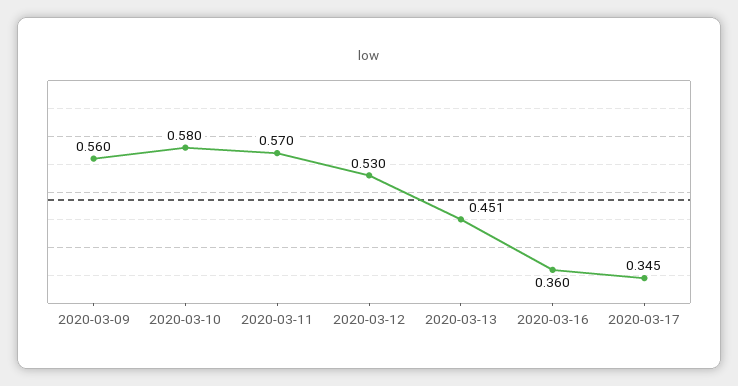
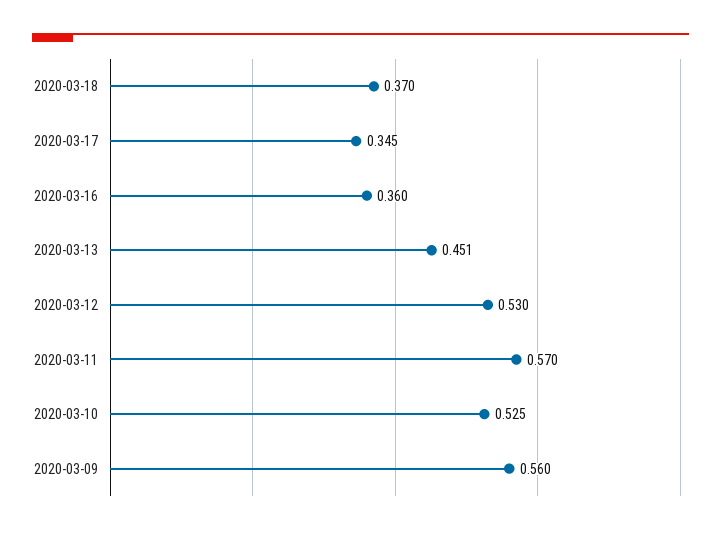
2020-03-10: 0.58 -> 0.525
2020-03-18: none -> 0.37

